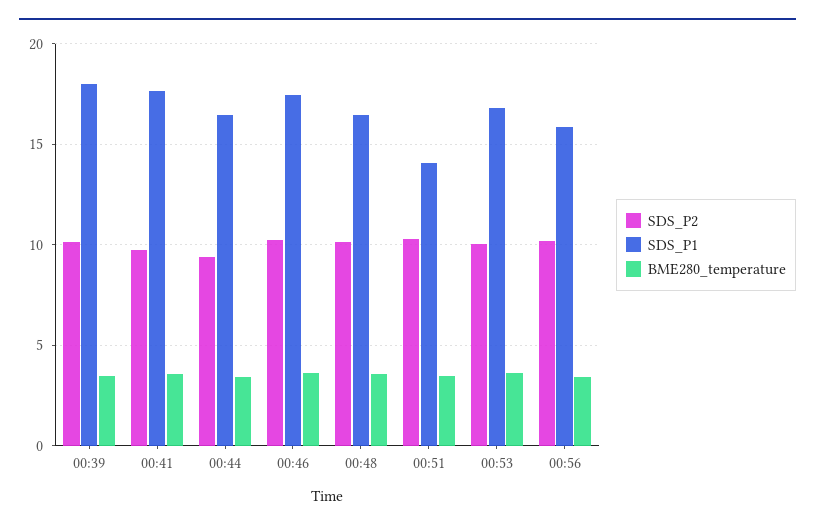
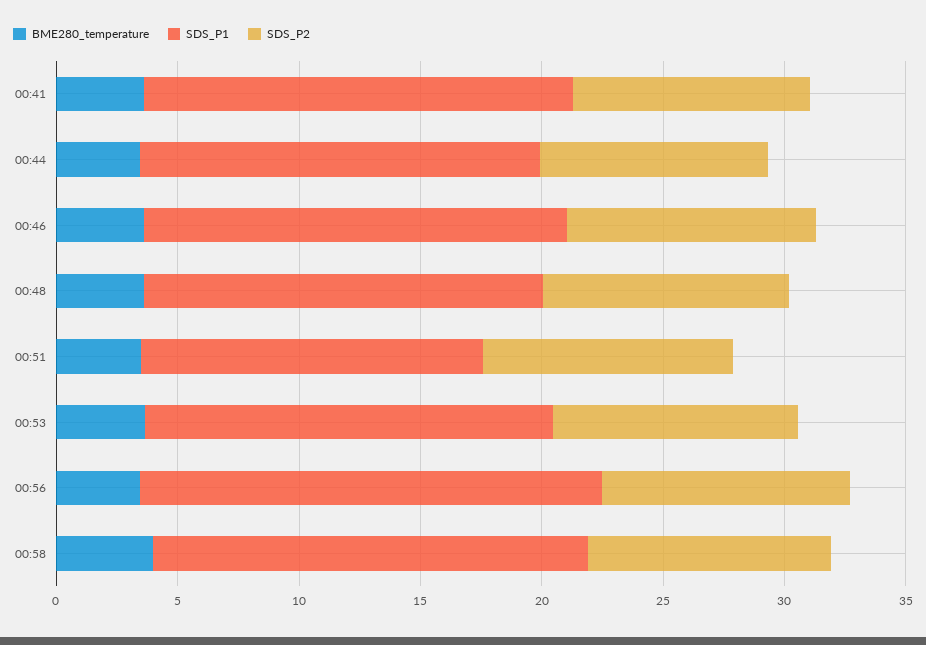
SDS_P2, 00:39: 10 -> none
SDS_P1, 00:39: 18 -> none
BME280_temperature, 00:39: 3.5 -> none
SDS_P1, 00:56: 16 -> 19
BME280_temperature, 00:58: none -> 4
SDS_P1, 00:58: none -> 18
SDS_P2, 00:58: none -> 10

